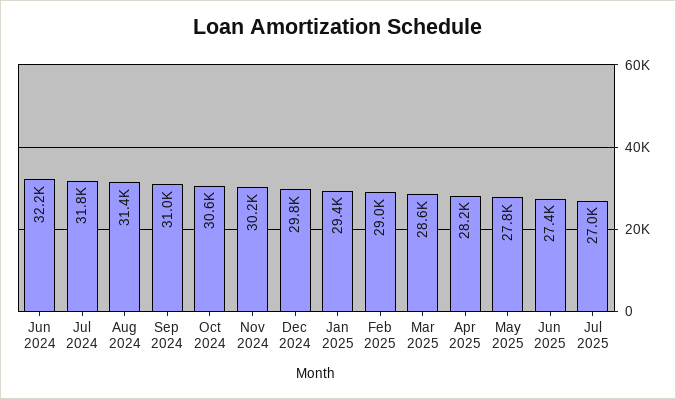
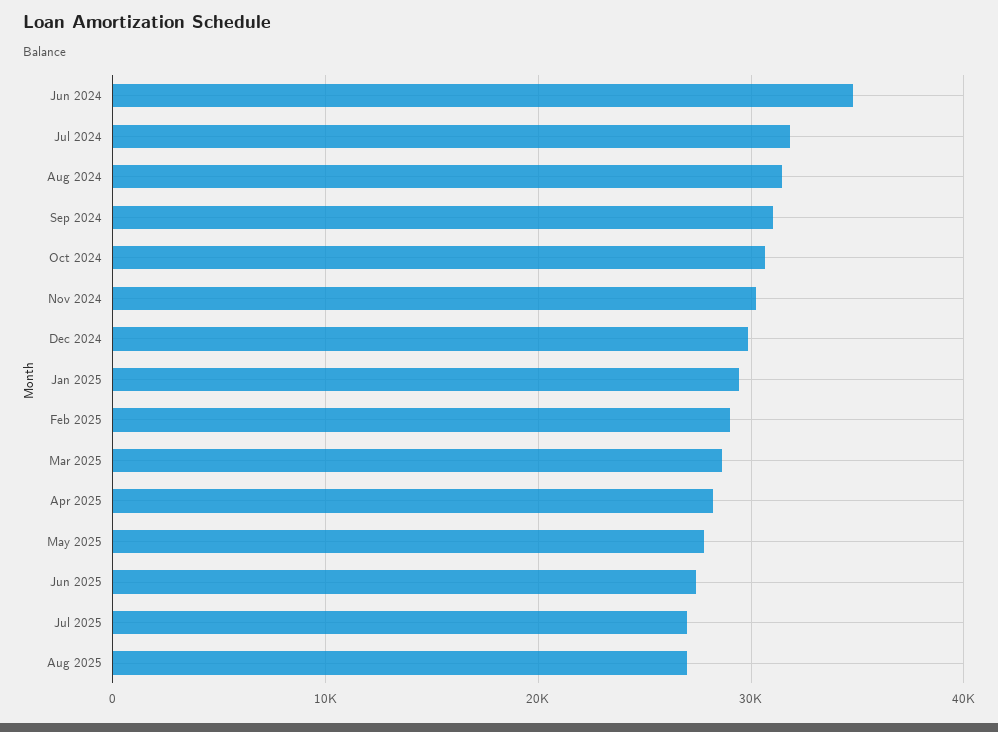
Jun 2024: 32200 -> 35000
Aug 2025: none -> 27000

